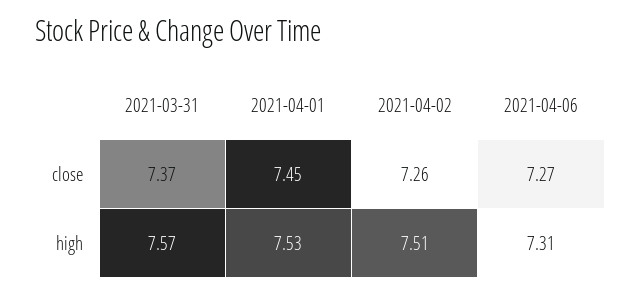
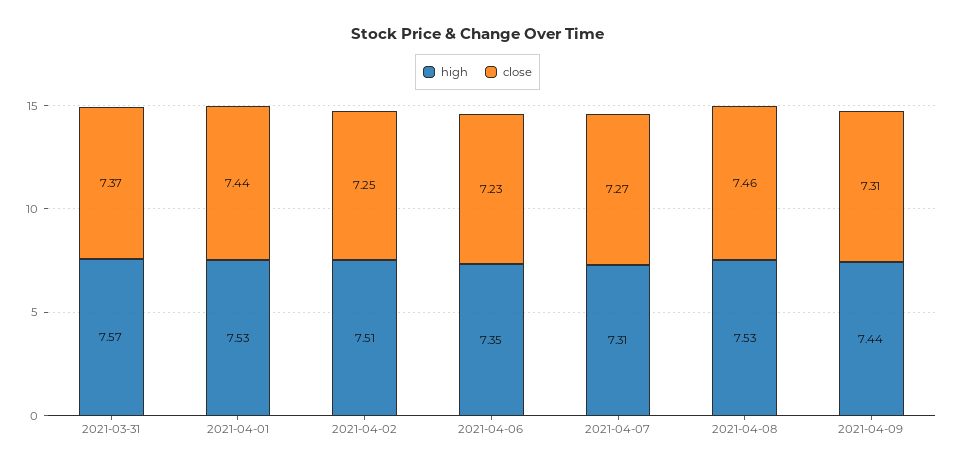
close, 2021-04-01: 7.45 -> 7.44
close, 2021-04-02: 7.26 -> 7.25
close, 2021-04-06: 7.27 -> 7.23
high, 2021-04-06: 7.31 -> 7.35
high, 2021-04-07: none -> 7.31
close, 2021-04-07: none -> 7.27
high, 2021-04-08: none -> 7.53
close, 2021-04-08: none -> 7.46
high, 2021-04-09: none -> 7.44
close, 2021-04-09: none -> 7.31

